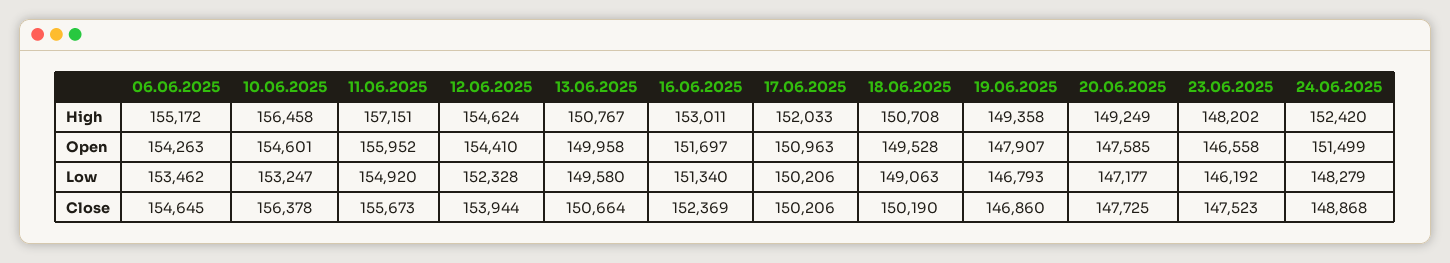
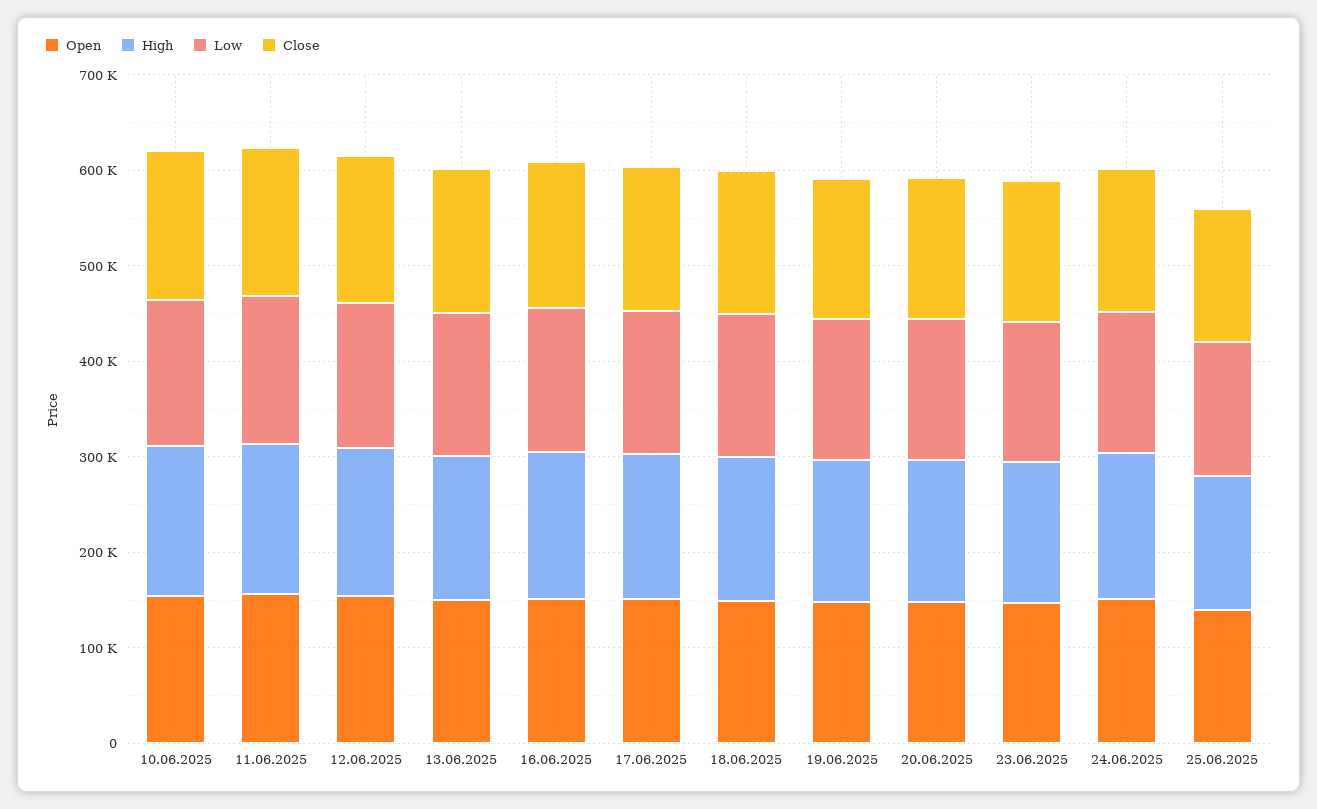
High, 06.06.2025: 155172 -> none
Open, 06.06.2025: 154263 -> none
Low, 06.06.2025: 153462 -> none
Close, 06.06.2025: 154645 -> none
Open, 25.06.2025: none -> 140000
High, 25.06.2025: none -> 140000
Low, 25.06.2025: none -> 140000
Close, 25.06.2025: none -> 140000

